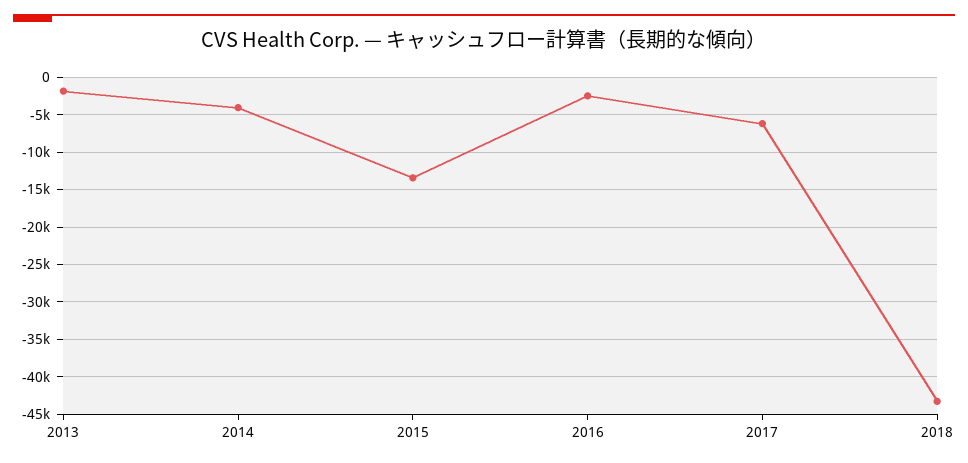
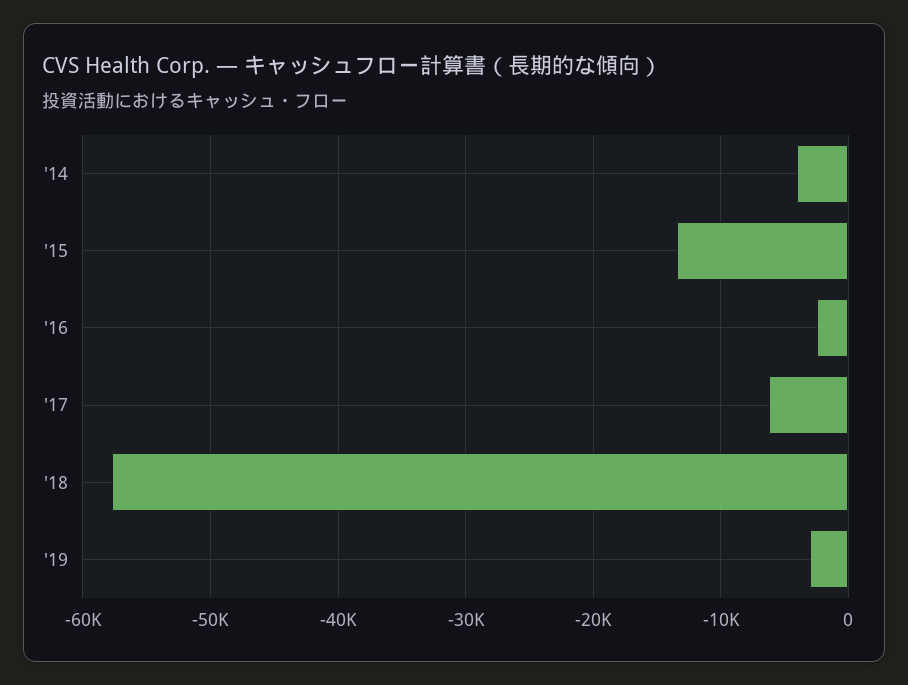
2013: -2000 -> none
2018: -43000 -> -58000
'19: none -> -3000

